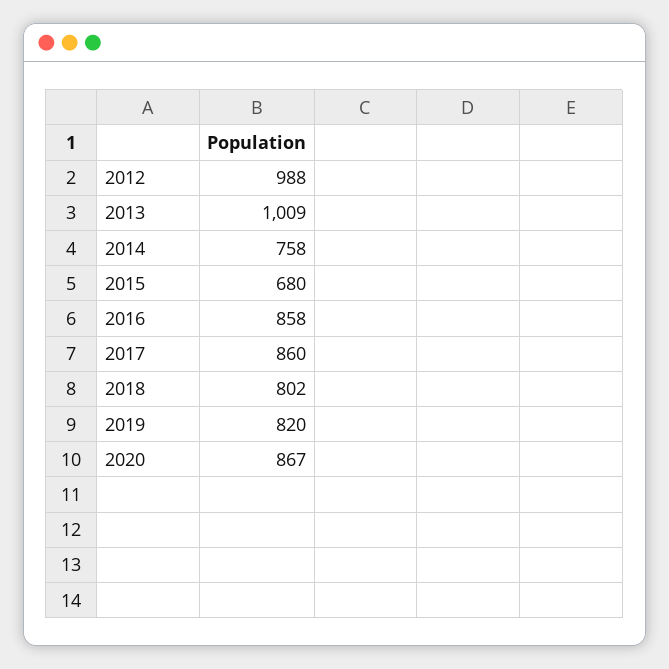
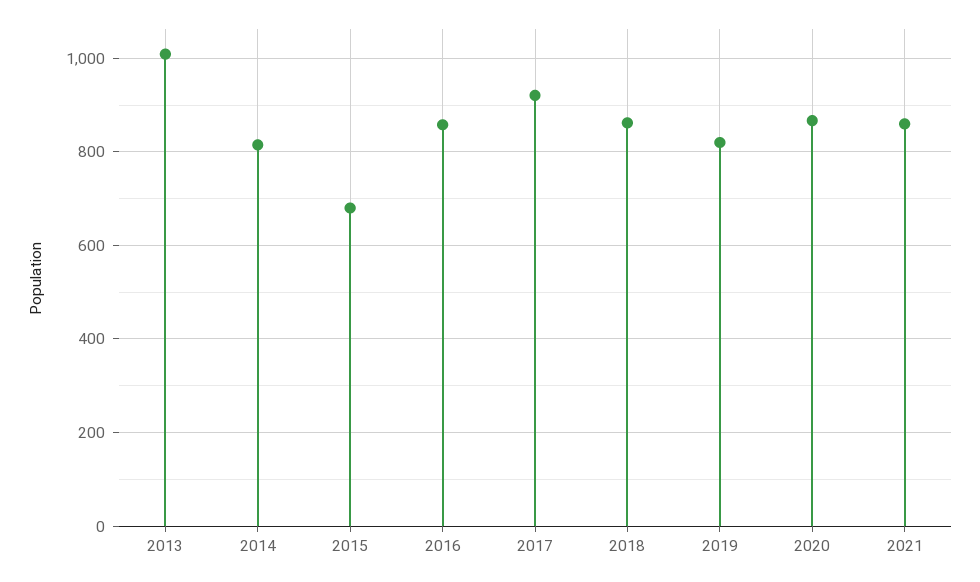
2012: 988 -> none
2014: 758 -> 820
2017: 860 -> 920
2018: 802 -> 860
2021: none -> 860

